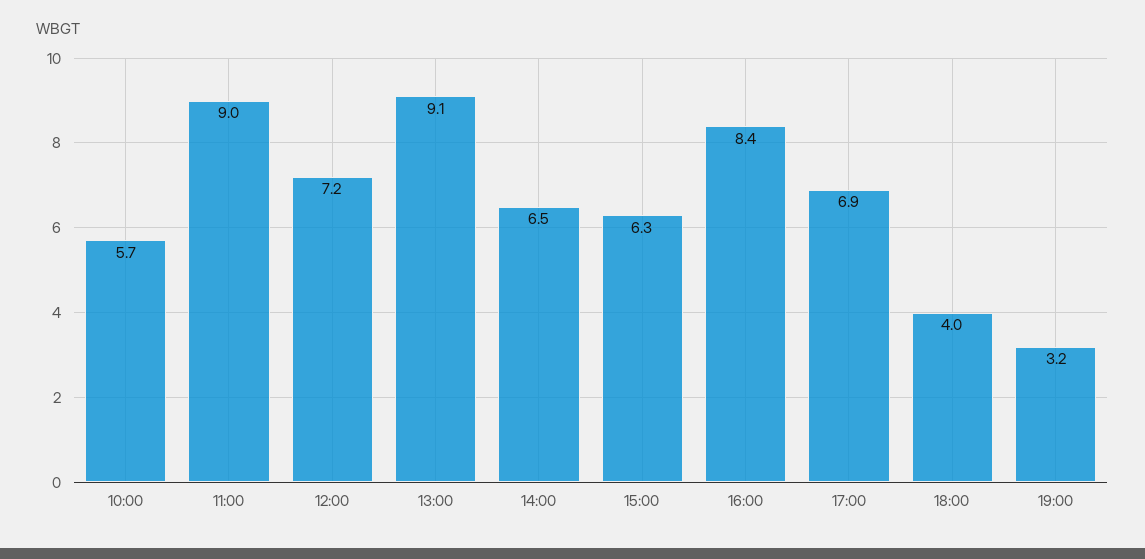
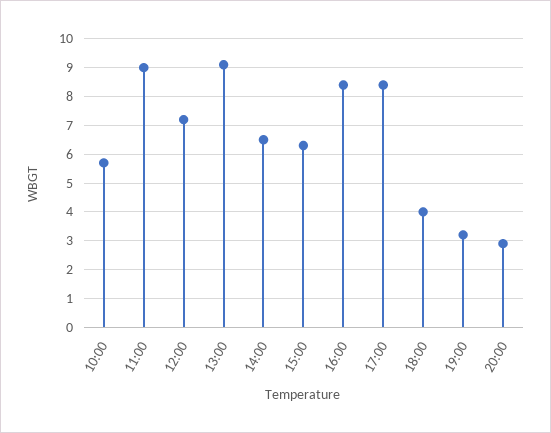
17:00: 6.9 -> 8.5
20:00: none -> 3

